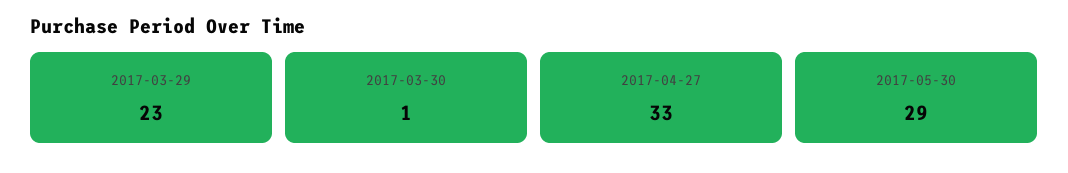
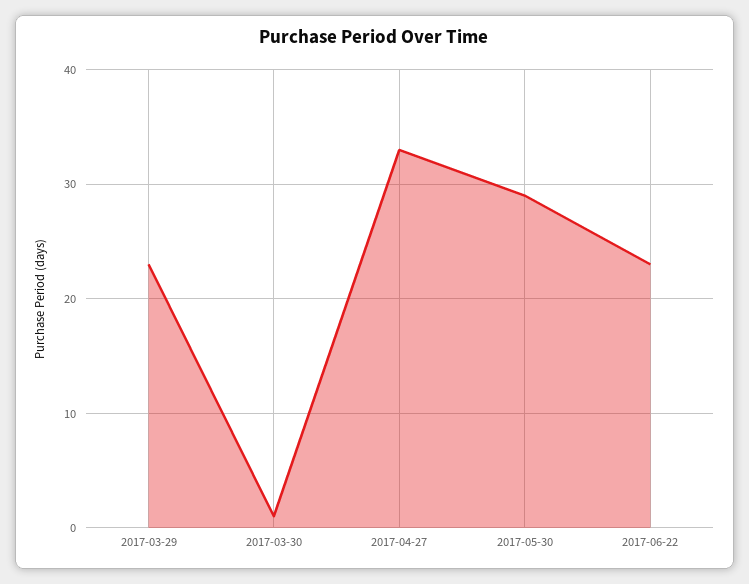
2017-06-22: none -> 23

